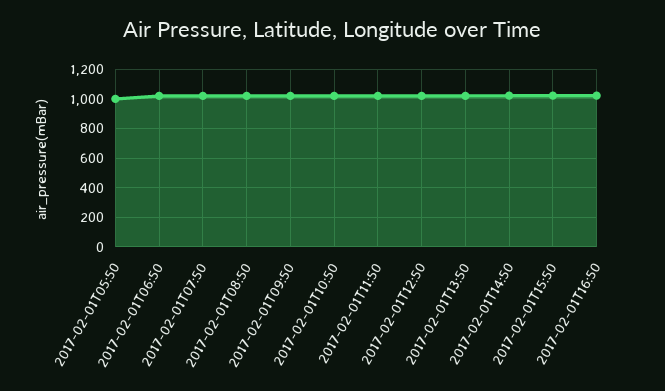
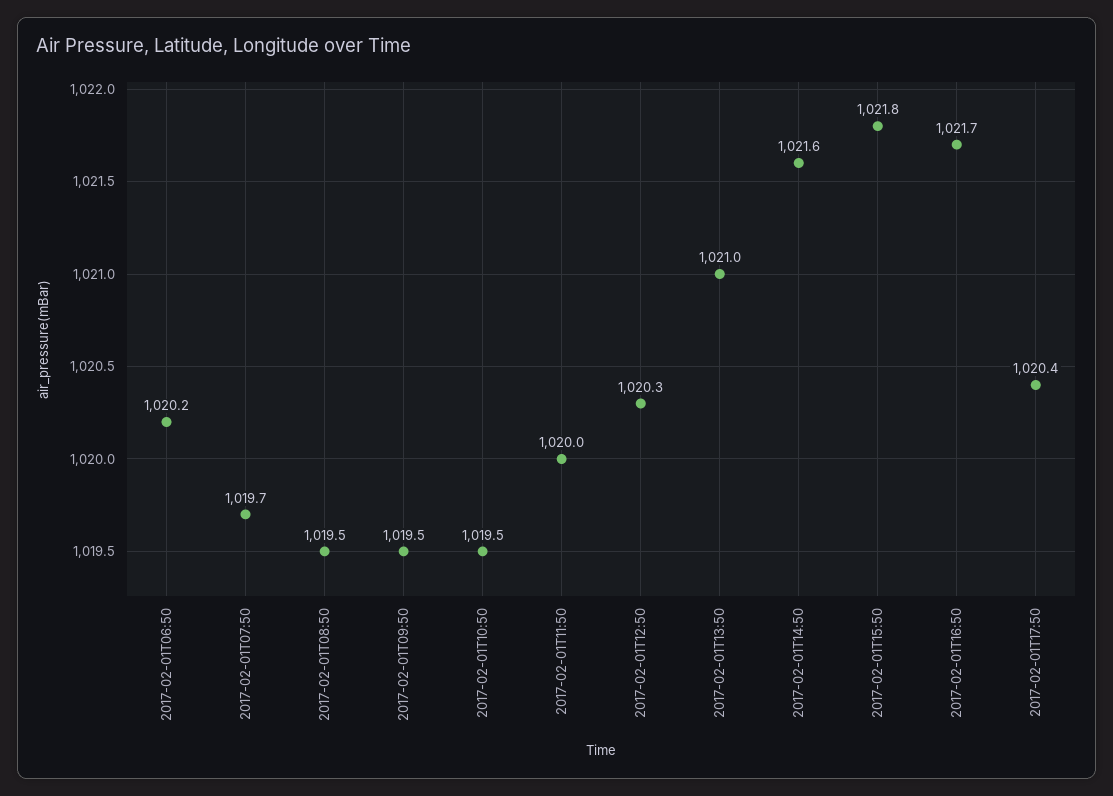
2017-02-01T05:50: 1000 -> none
2017-02-01T17:50: none -> 1020.4

